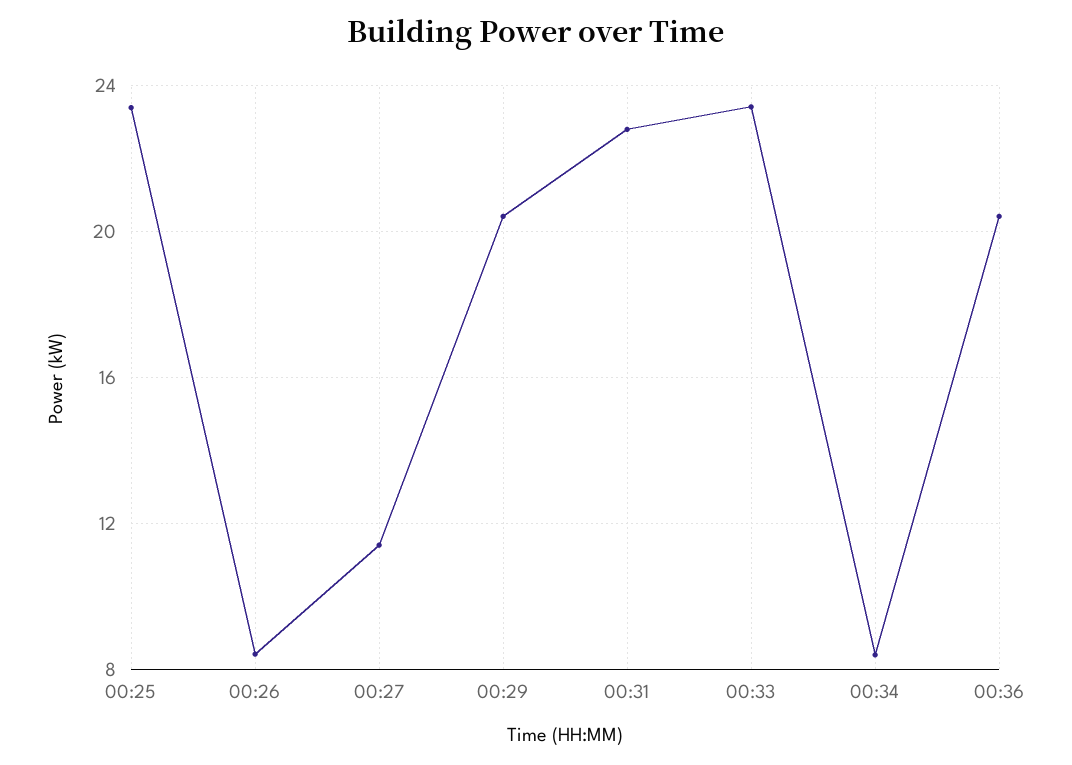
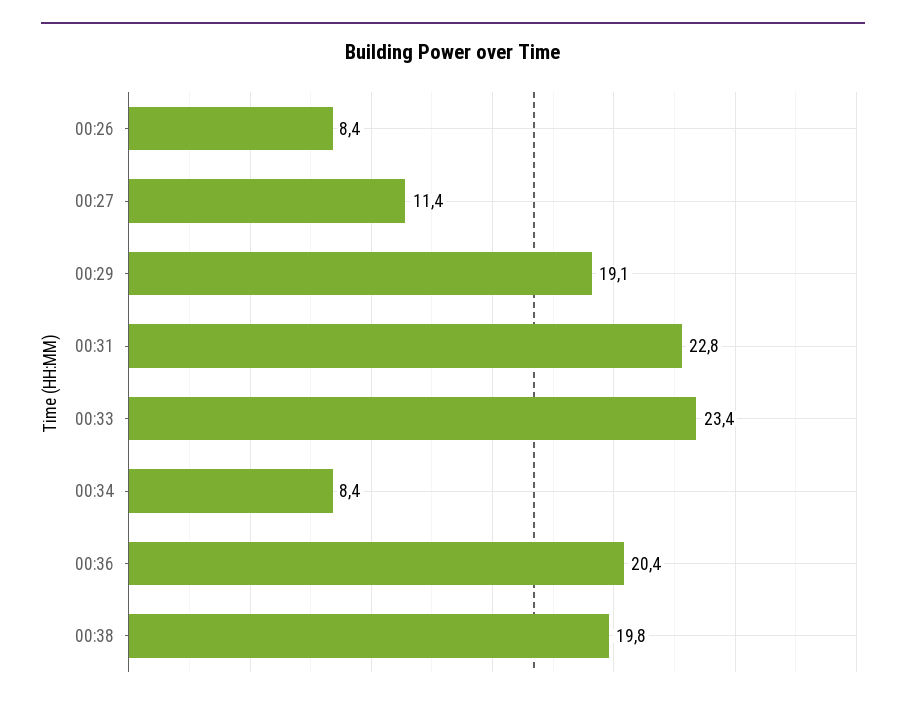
00:25: 23.5 -> none
00:29: 20.5 -> 19.1
00:38: none -> 19.8

